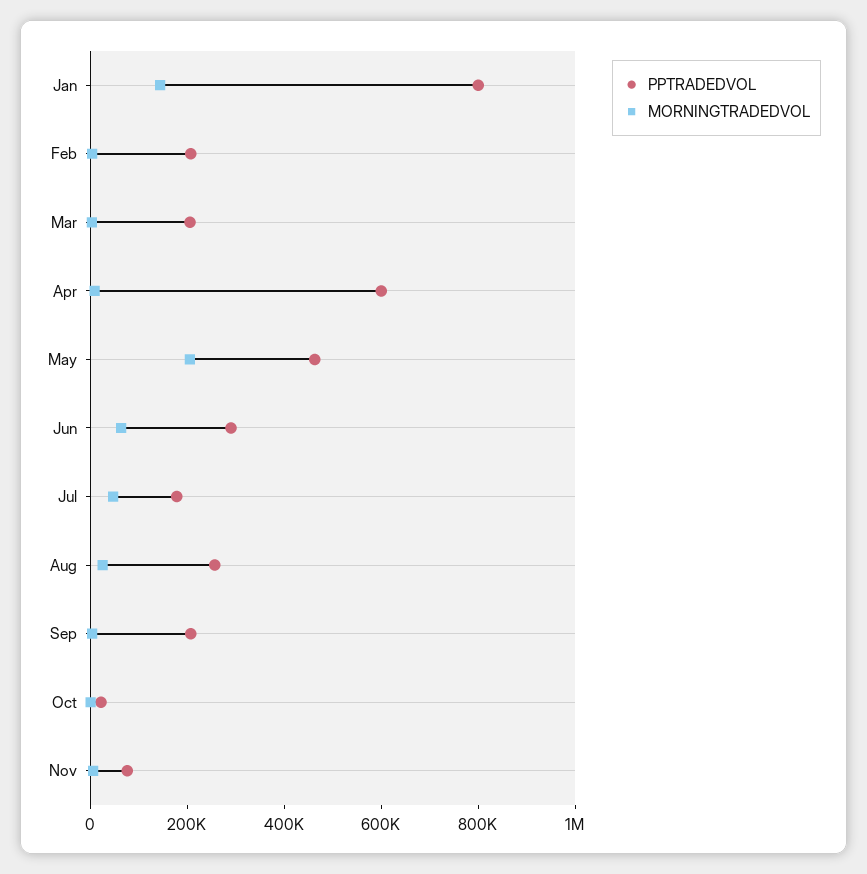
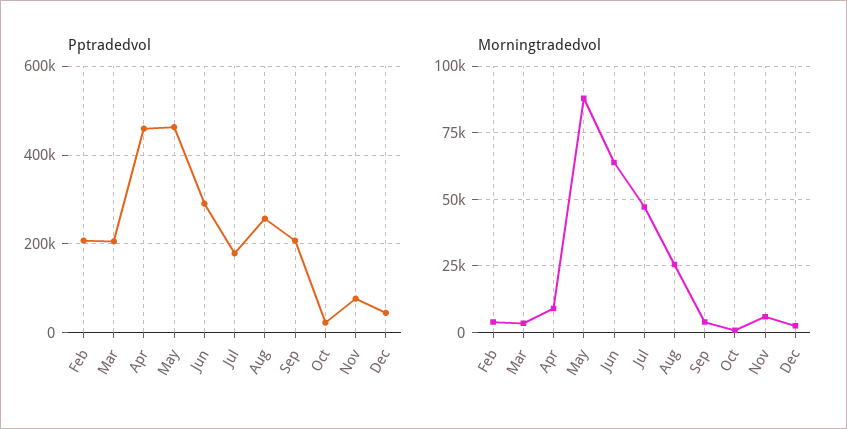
PPTRADEDVOL, Jan: 800000 -> none
MORNINGTRADEDVOL, Jan: 150000 -> none
PPTRADEDVOL, Apr: 600000 -> 460000
MORNINGTRADEDVOL, May: 200000 -> 87500
PPTRADEDVOL, Dec: none -> 40000
MORNINGTRADEDVOL, Dec: none -> 2500

